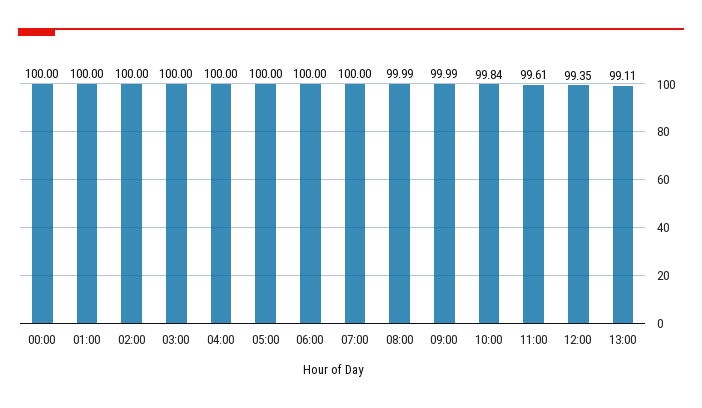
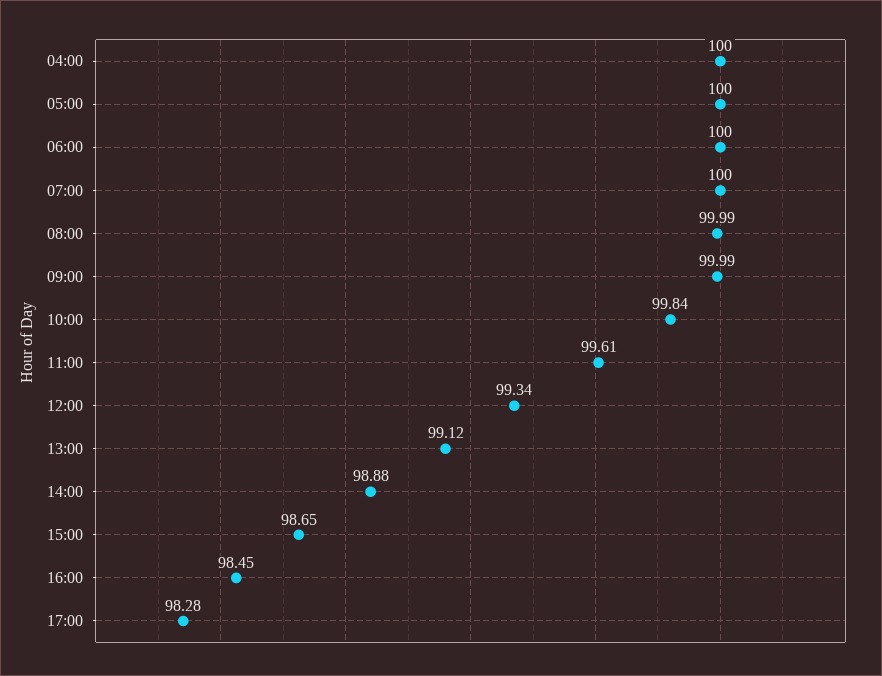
00:00: 100 -> none
01:00: 100 -> none
02:00: 100 -> none
03:00: 100 -> none
12:00: 99.35 -> 99.34
13:00: 99.11 -> 99.12
14:00: none -> 98.88
15:00: none -> 98.65
16:00: none -> 98.45
17:00: none -> 98.28

